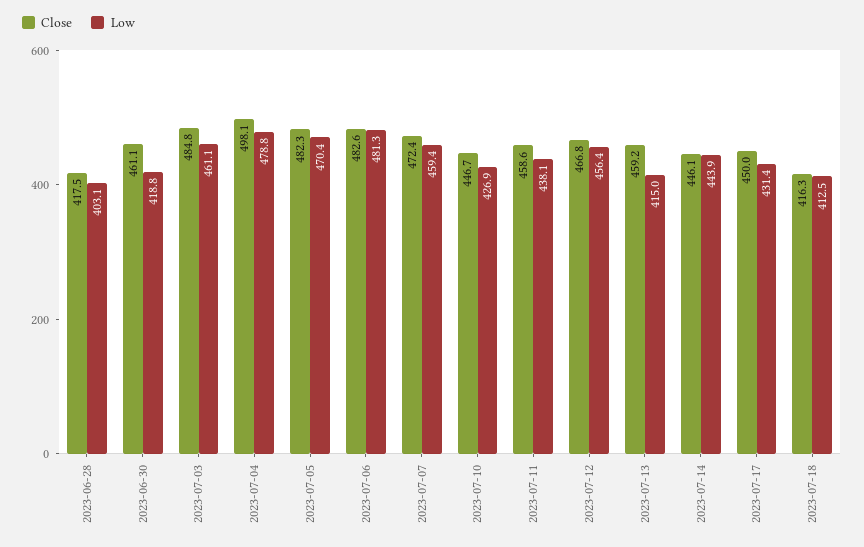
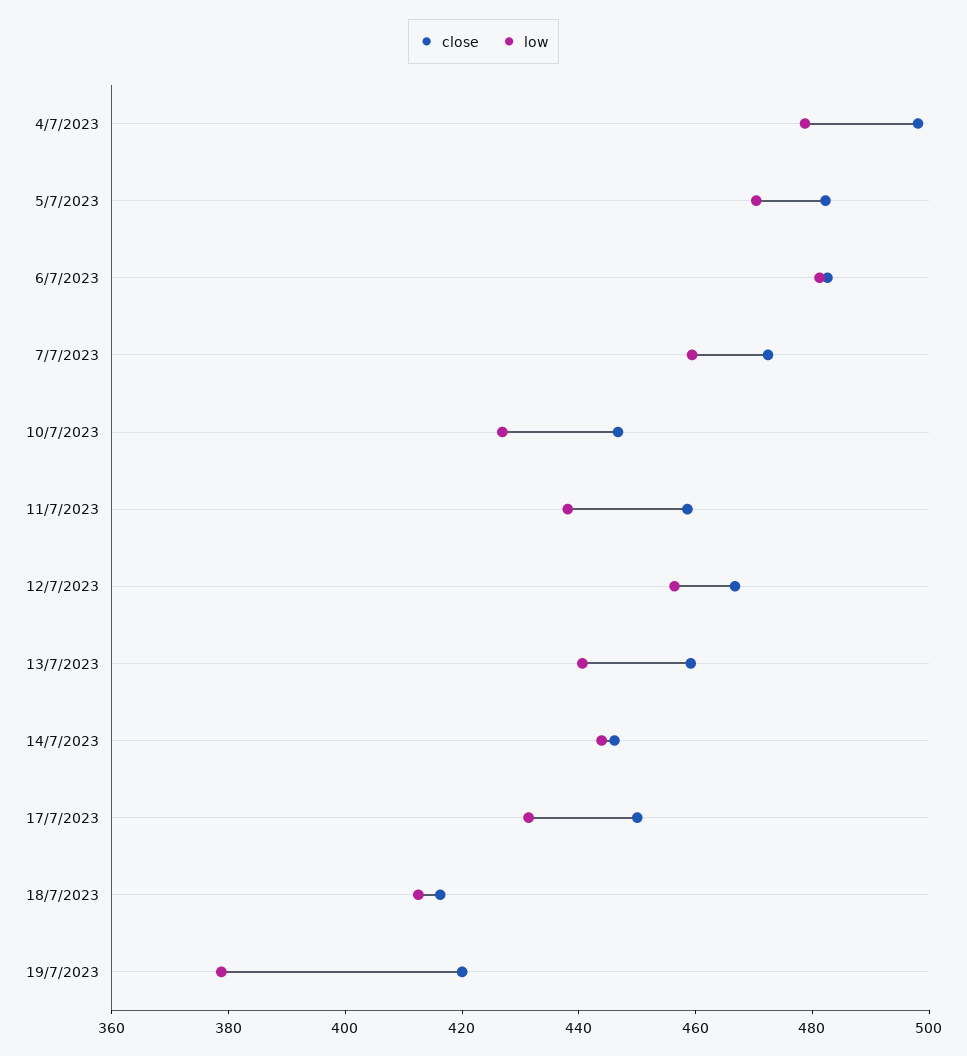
Close, 2023-06-28: 417.5 -> none
Low, 2023-06-28: 403.1 -> none
Close, 2023-06-30: 461.1 -> none
Low, 2023-06-30: 418.8 -> none
Close, 2023-07-03: 484.8 -> none
Low, 2023-07-03: 461.1 -> none
Low, 2023-07-13: 415 -> 440
Close, 19/7/2023: none -> 420
Low, 19/7/2023: none -> 380

